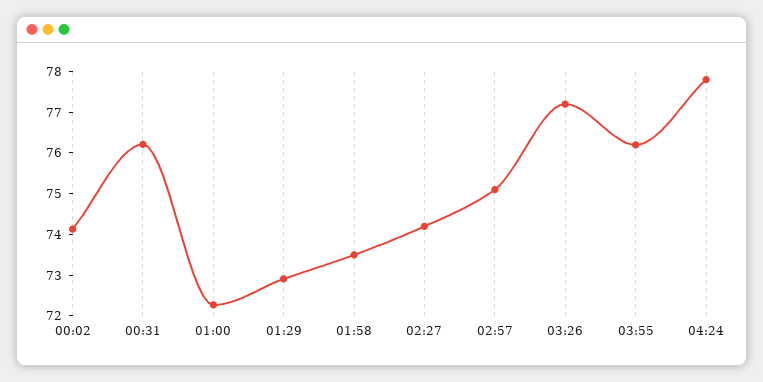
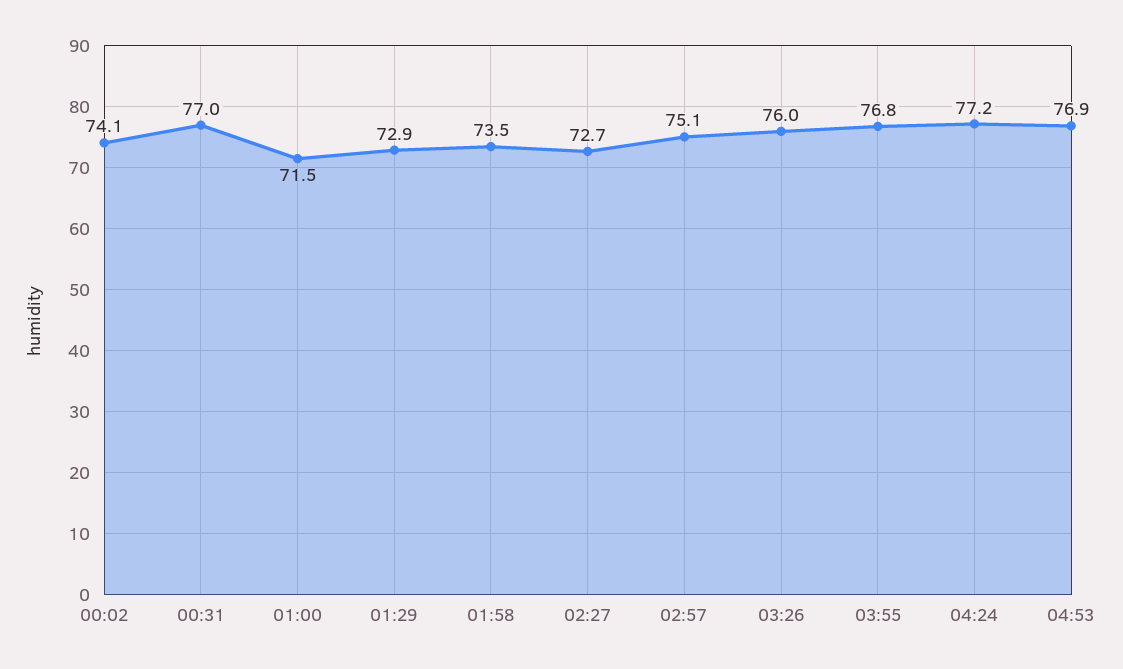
00:31: 76.2 -> 77
01:00: 72.2 -> 71.5
02:27: 74.2 -> 72.7
03:26: 77.2 -> 76
03:55: 76.2 -> 76.8
04:24: 77.8 -> 77.2
04:53: none -> 76.9

